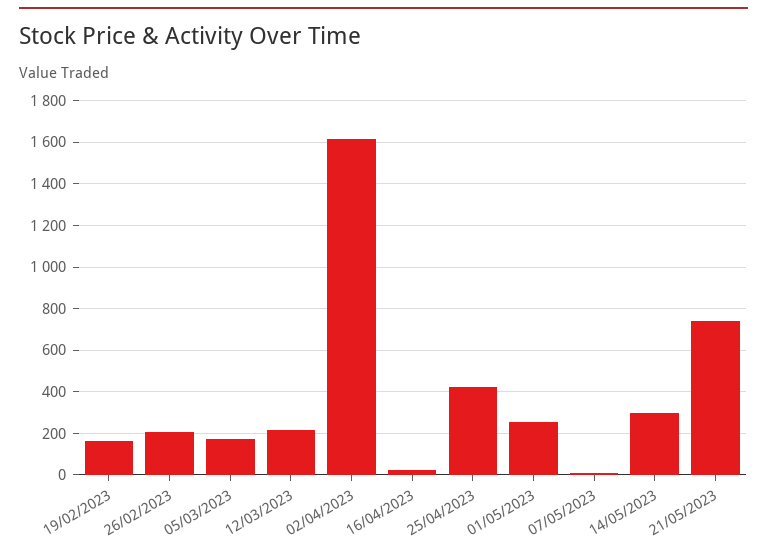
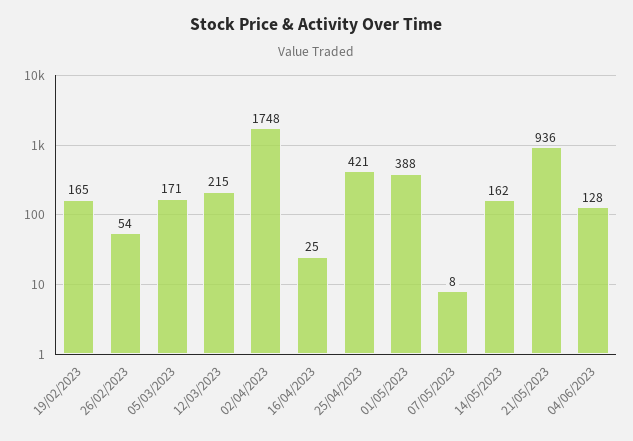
26/02/2023: 200 -> 54
02/04/2023: 1600 -> 1748
01/05/2023: 250 -> 388
14/05/2023: 300 -> 162
21/05/2023: 750 -> 936
04/06/2023: none -> 128

